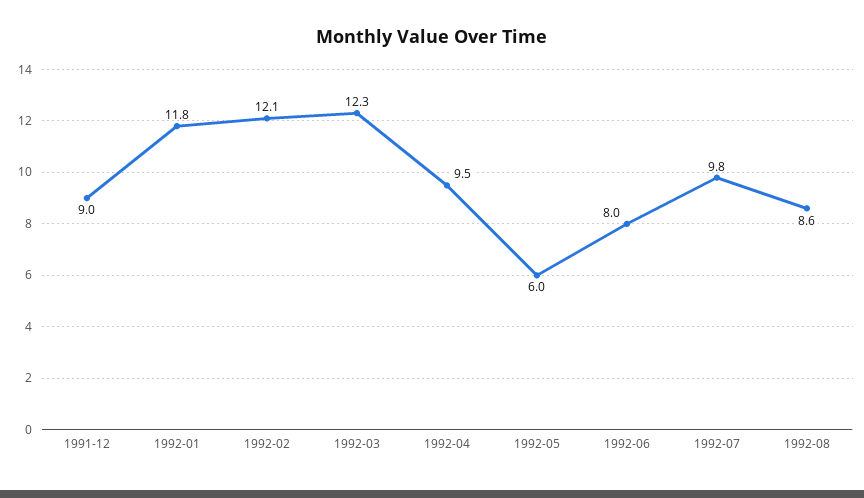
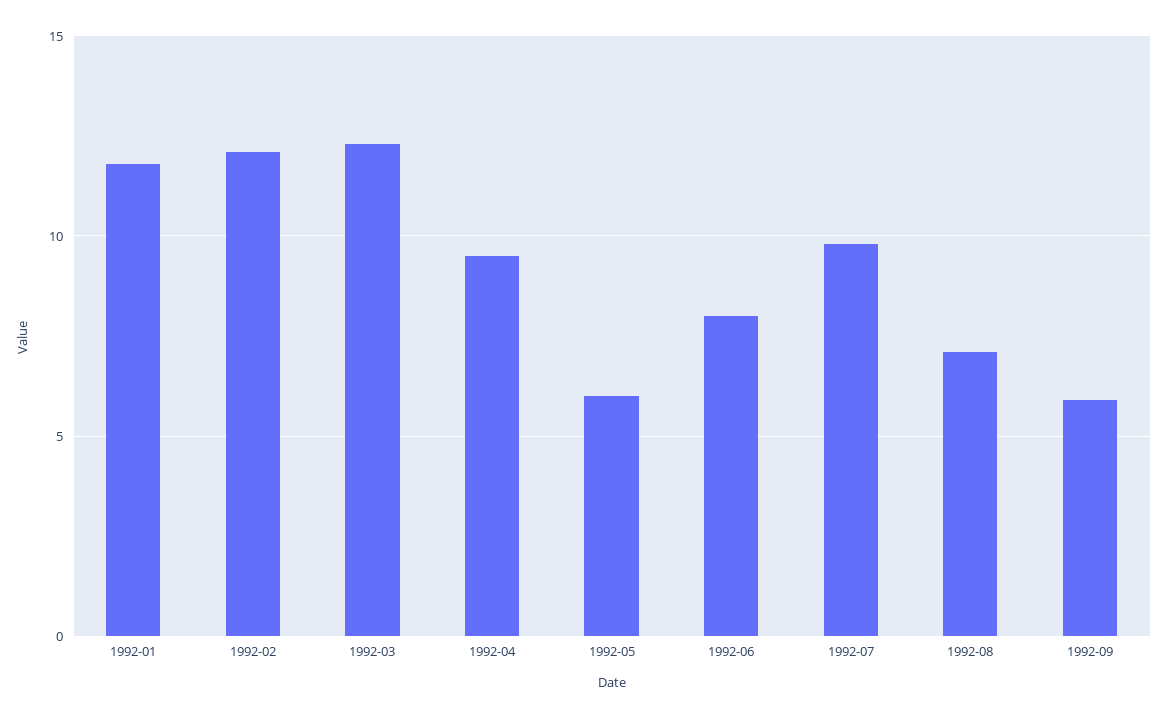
1991-12: 9 -> none
1992-08: 8.6 -> 7
1992-09: none -> 6

